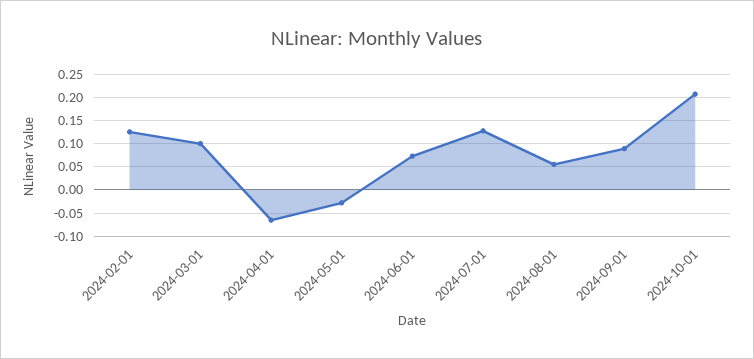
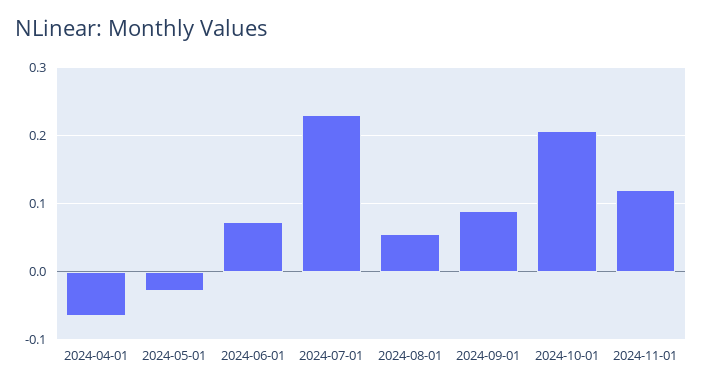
2024-02-01: 0.125 -> none
2024-03-01: 0.1 -> none
2024-07-01: 0.125 -> 0.23
2024-11-01: none -> 0.12

